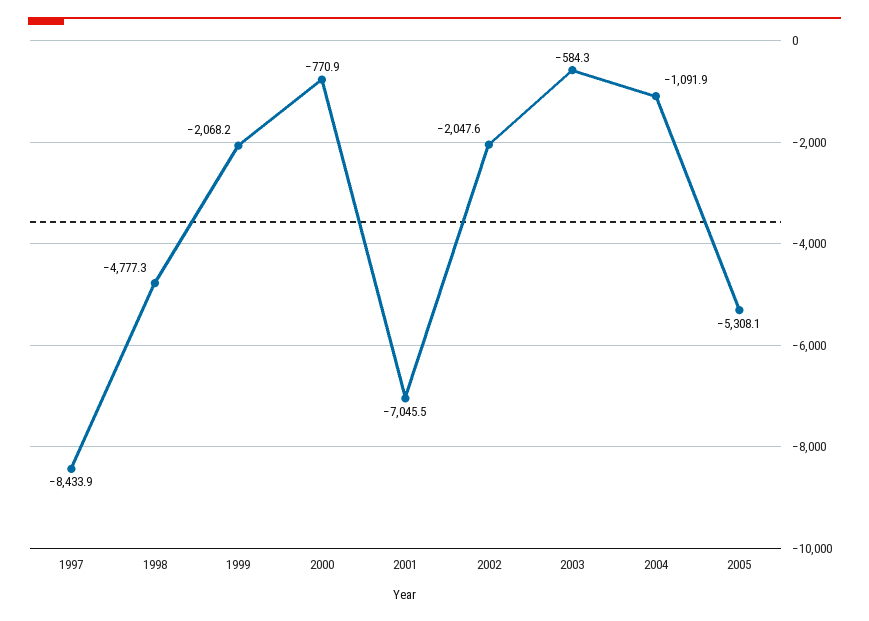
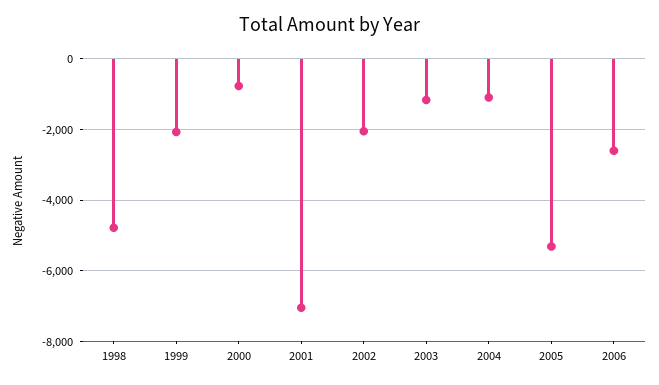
1997: -8433.9 -> none
2003: -584.3 -> -1200
2006: none -> -2600

